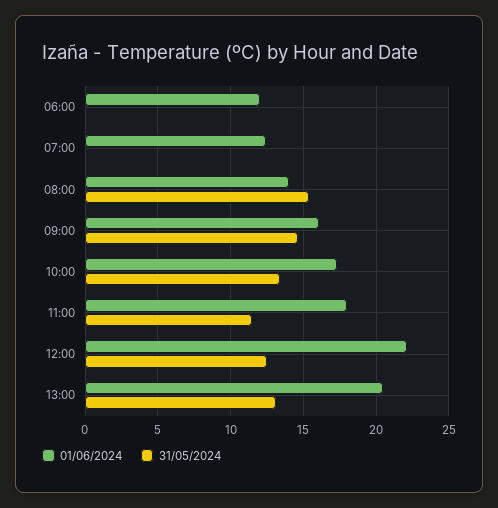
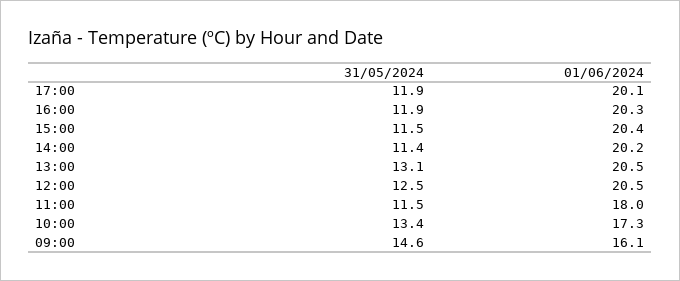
01/06/2024, 06:00: 12 -> none
31/05/2024, 06:00: 0 -> none
01/06/2024, 07:00: 12.5 -> none
31/05/2024, 07:00: 0 -> none
01/06/2024, 08:00: 14 -> none
31/05/2024, 08:00: 15.5 -> none
01/06/2024, 12:00: 22 -> 20.5
31/05/2024, 17:00: none -> 11.9
01/06/2024, 17:00: none -> 20.1
31/05/2024, 16:00: none -> 11.9
01/06/2024, 16:00: none -> 20.3
31/05/2024, 15:00: none -> 11.5
01/06/2024, 15:00: none -> 20.4
31/05/2024, 14:00: none -> 11.4
01/06/2024, 14:00: none -> 20.2

